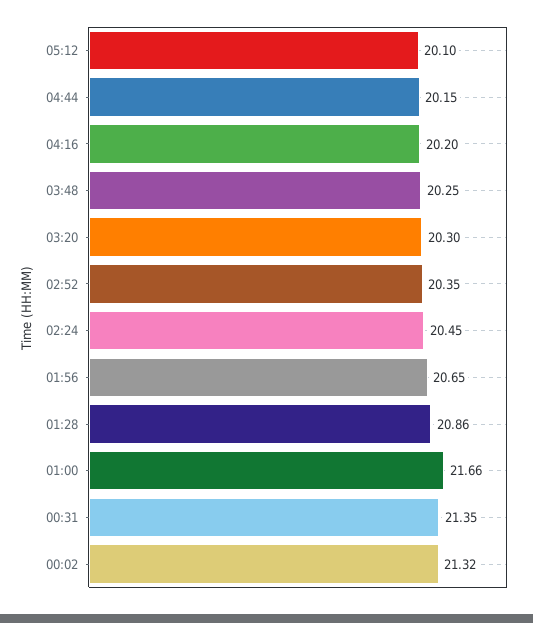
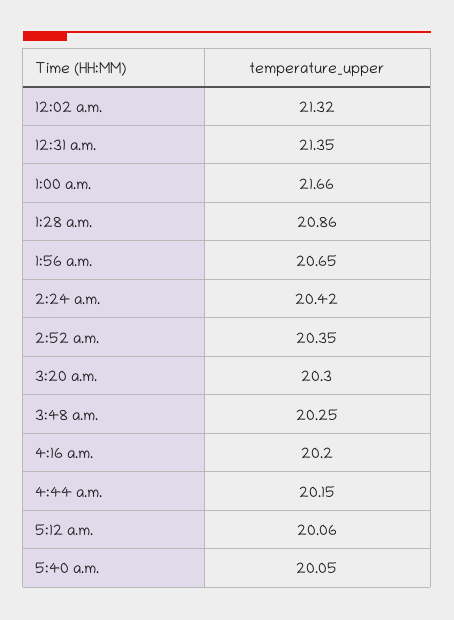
05:12: 20.1 -> 20.06
02:24: 20.45 -> 20.42
5:40 a.m.: none -> 20.05

